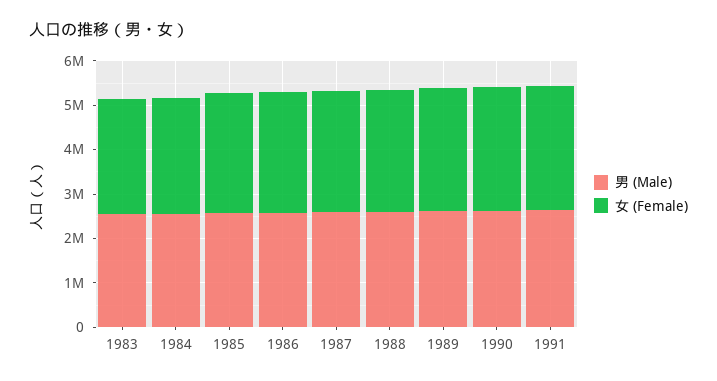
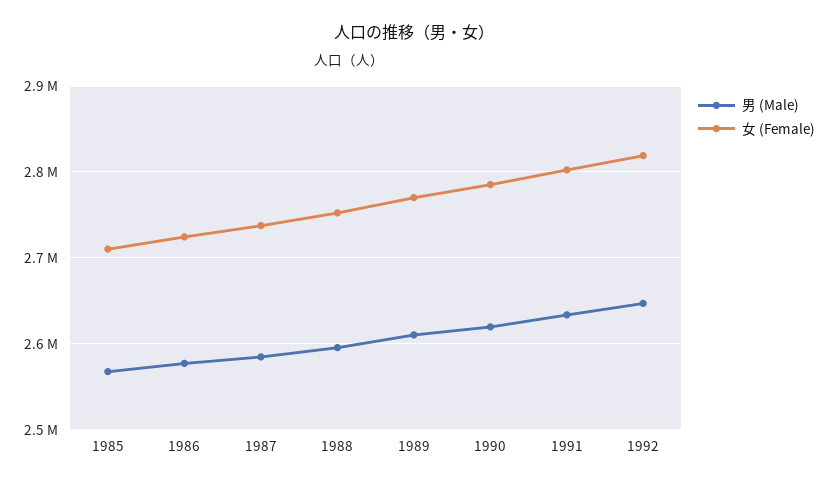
男 (Male), 1983: 2600000 -> none
女 (Female), 1983: 2600000 -> none
男 (Male), 1984: 2600000 -> none
女 (Female), 1984: 2600000 -> none
男 (Male), 1992: none -> 2650000
女 (Female), 1992: none -> 2820000

